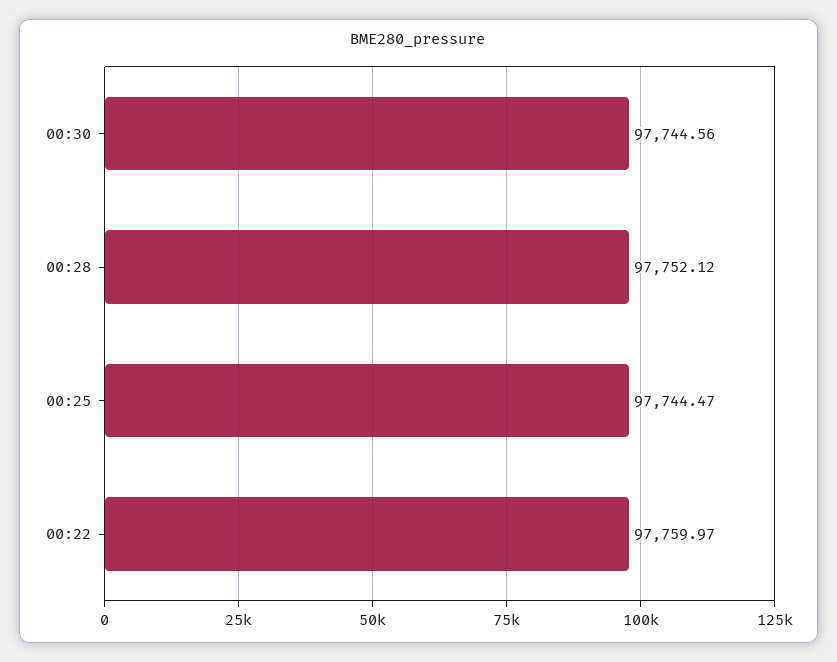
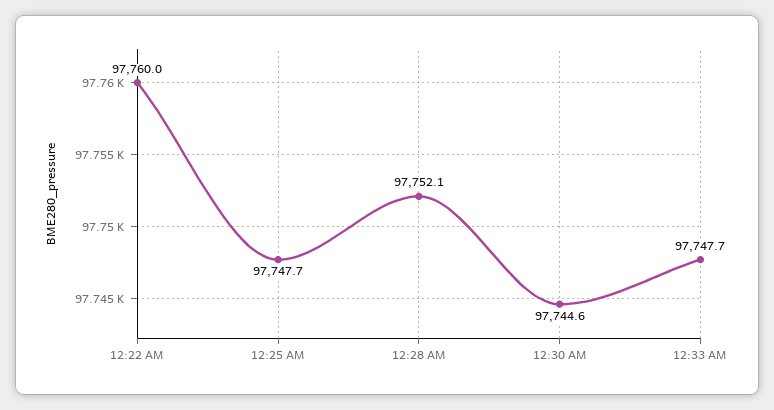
00:25: 97744.47 -> 97747.7
12:33 AM: none -> 97747.7

